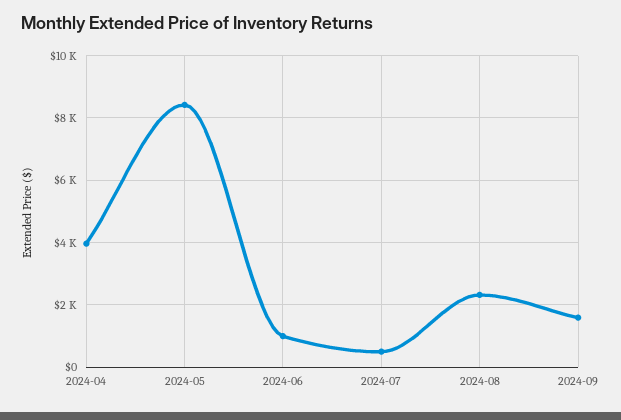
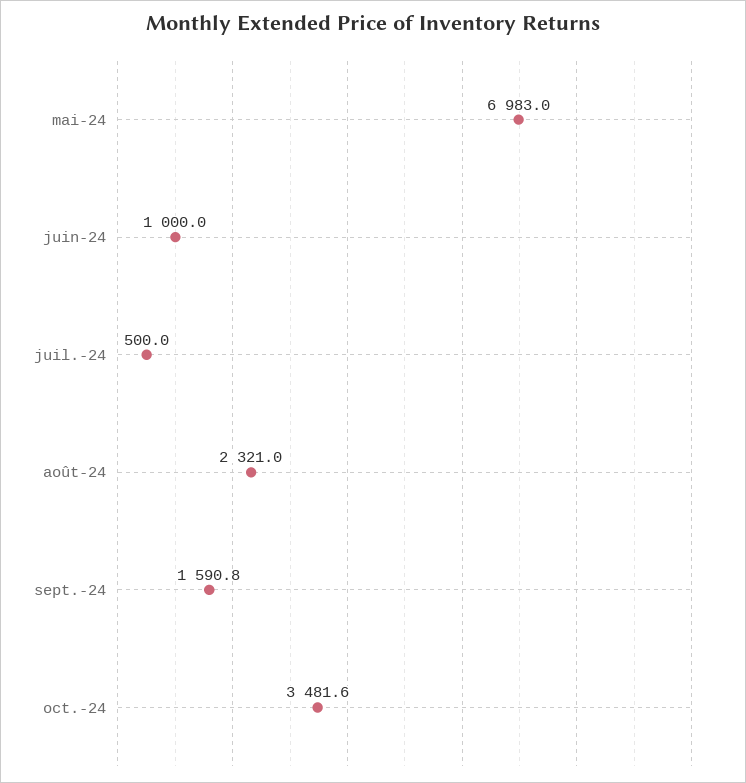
2024-04: 4000 -> none
2024-05: 8400 -> 6983
oct.-24: none -> 3481.6

